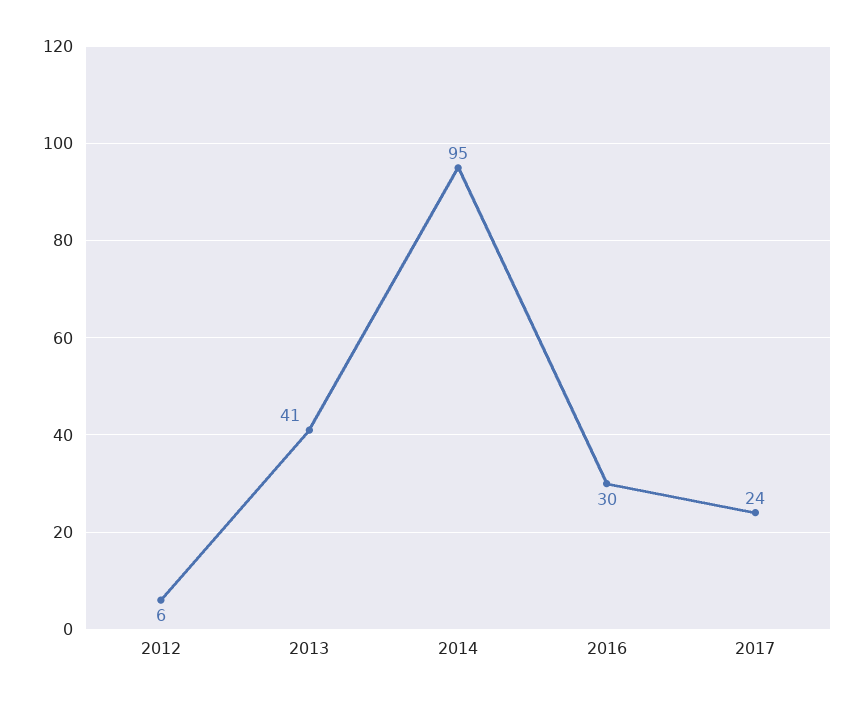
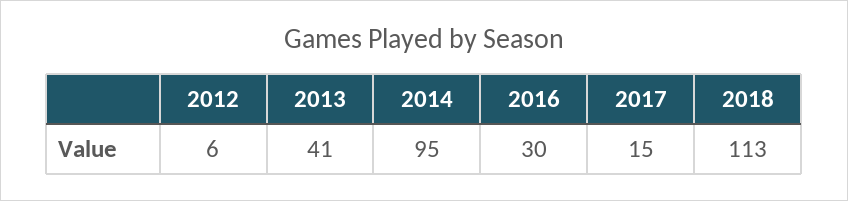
2017: 24 -> 15
2018: none -> 113

